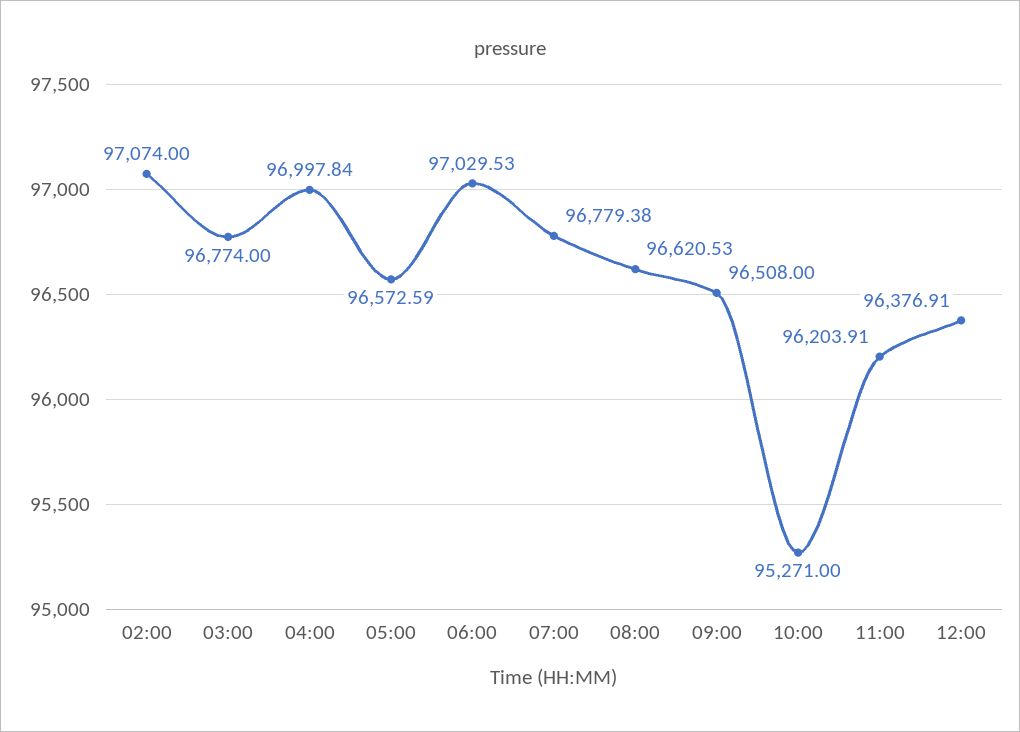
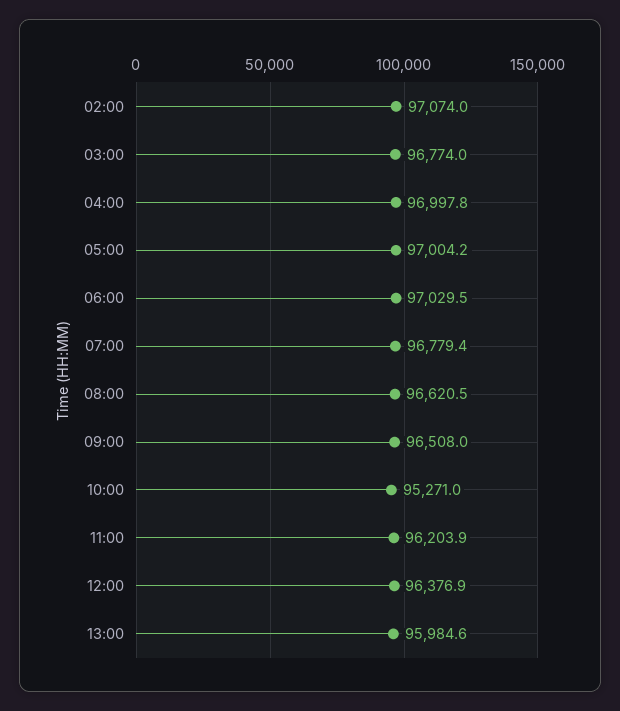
05:00: 96572.59 -> 97004.2
13:00: none -> 95984.6

